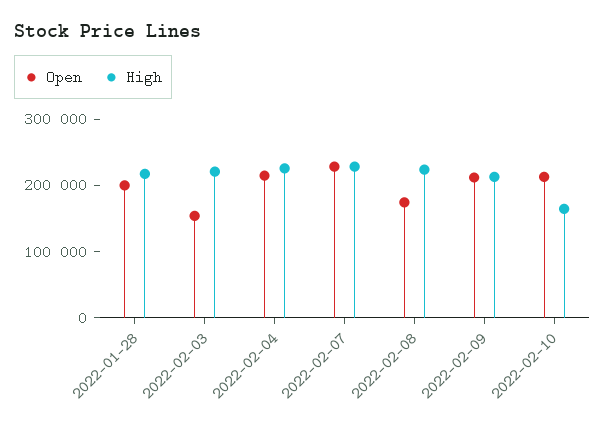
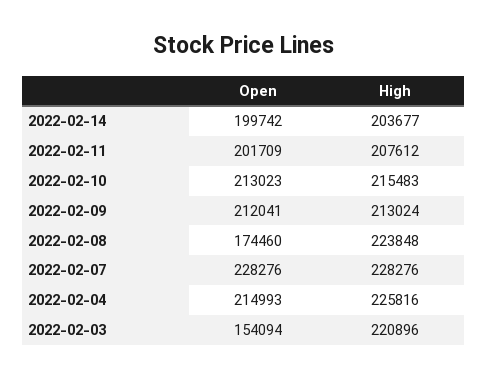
Open, 2022-01-28: 200000 -> none
High, 2022-01-28: 220000 -> none
High, 2022-02-10: 160000 -> 215483
Open, 2022-02-14: none -> 199742
High, 2022-02-14: none -> 203677
Open, 2022-02-11: none -> 201709
High, 2022-02-11: none -> 207612

